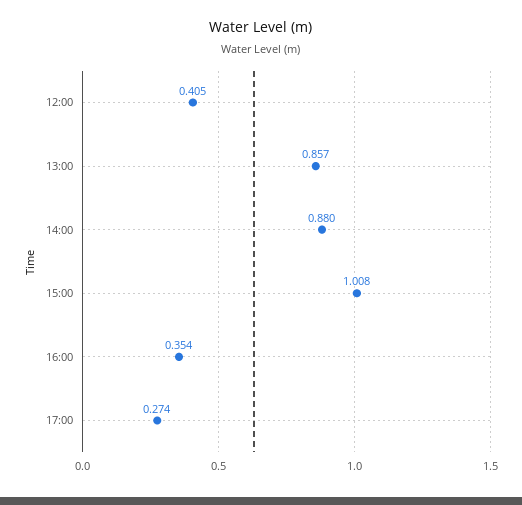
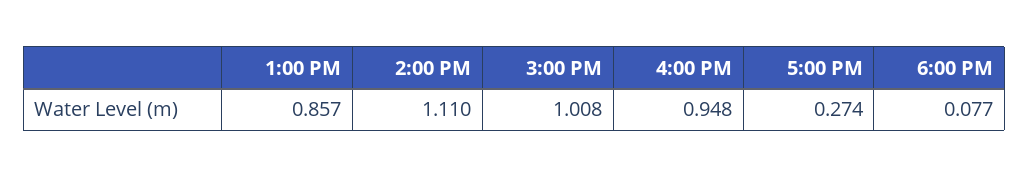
12:00: 0.405 -> none
14:00: 0.88 -> 1.11
16:00: 0.354 -> 0.948
6:00 PM: none -> 0.077

